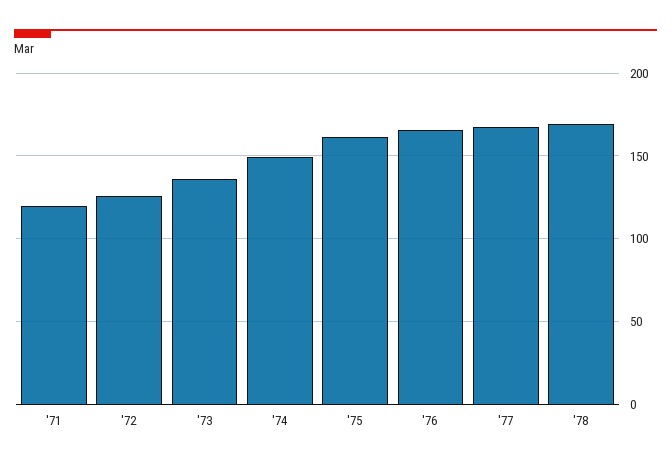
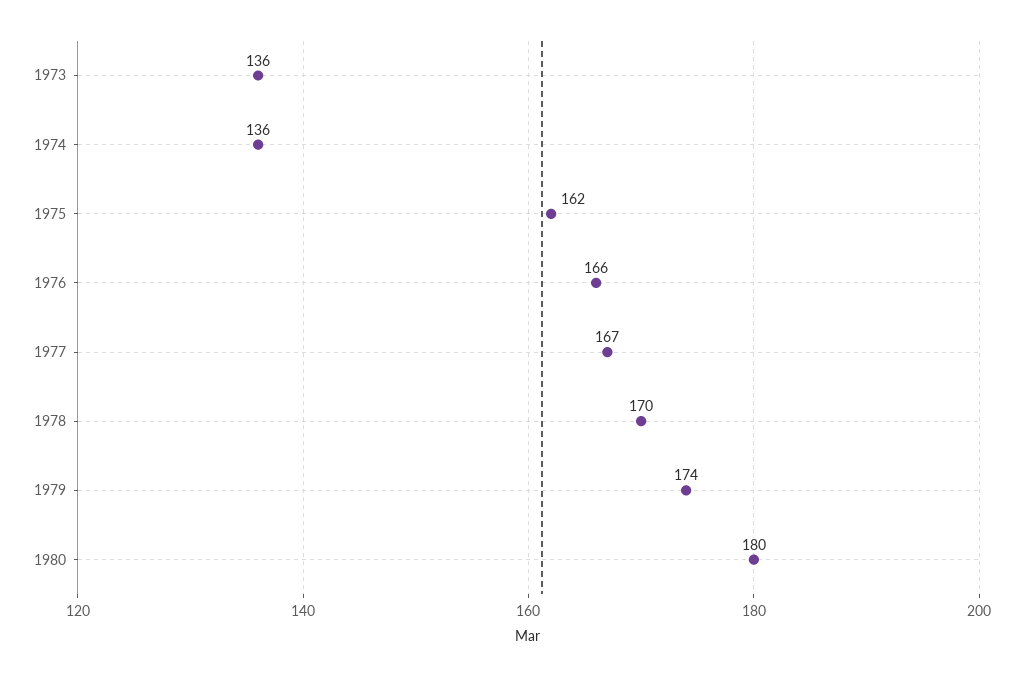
'71: 120 -> none
'72: 125 -> none
'74: 150 -> 136
1979: none -> 174
1980: none -> 180

